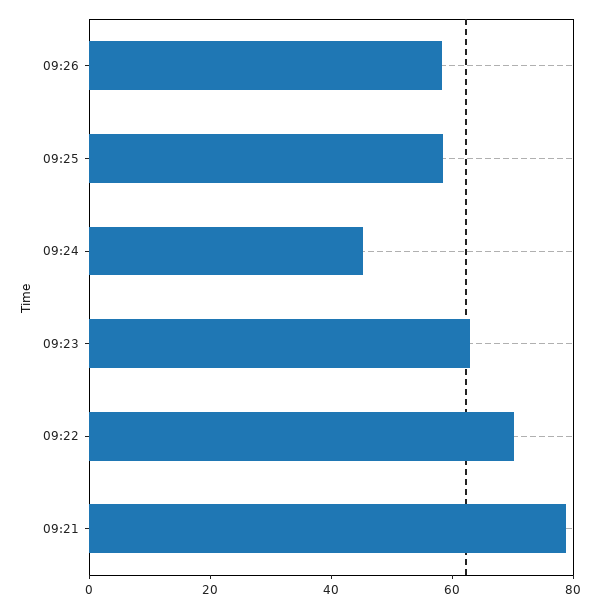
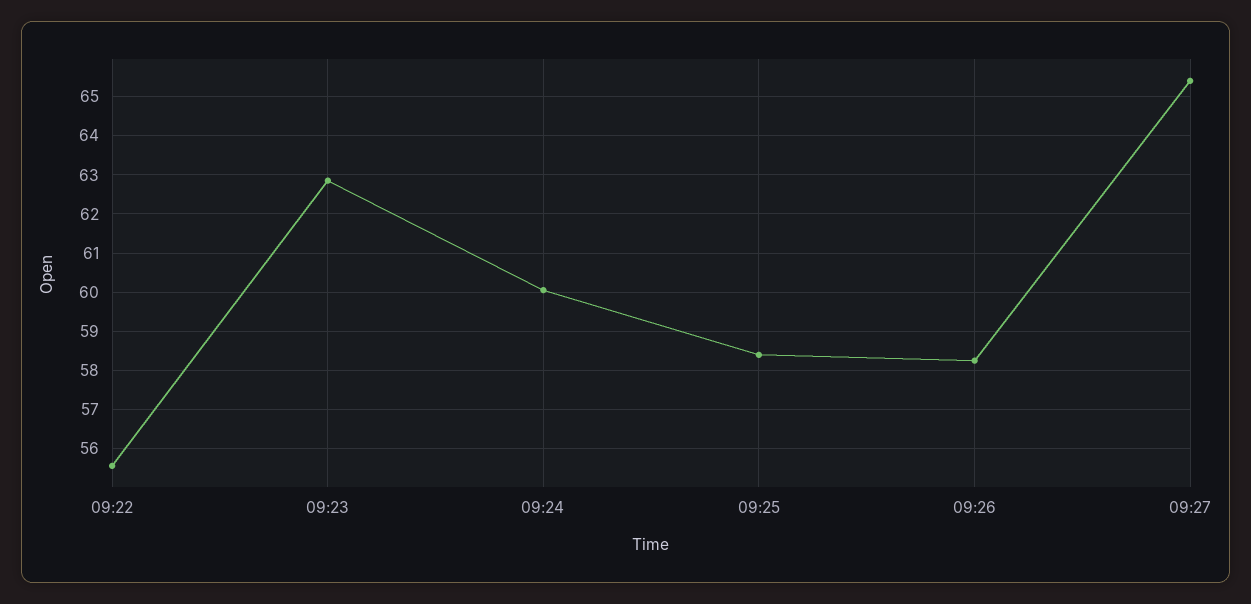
09:24: 45 -> 60
09:22: 70 -> 55.6
09:21: 80 -> none
09:27: none -> 65.4

